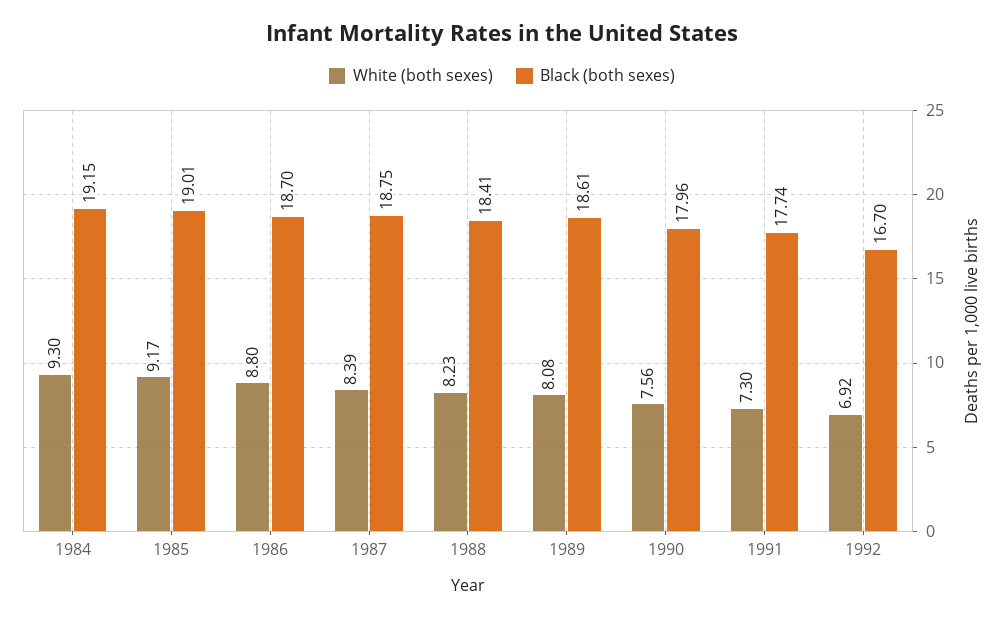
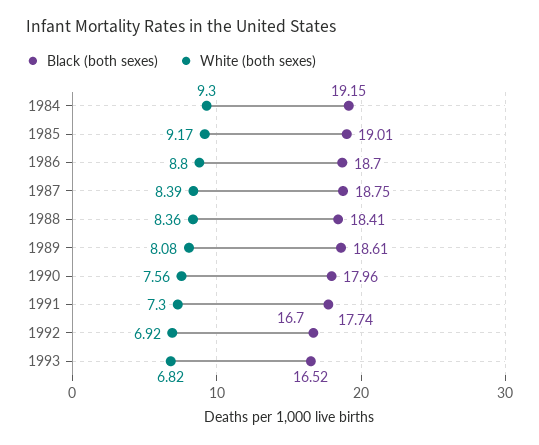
White (both sexes), 1988: 8.23 -> 8.36
Black (both sexes), 1993: none -> 16.52
White (both sexes), 1993: none -> 6.82

